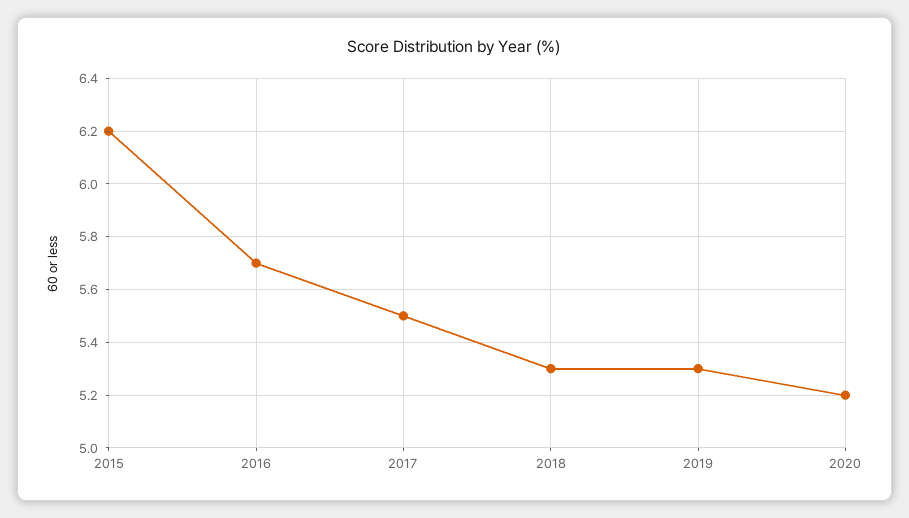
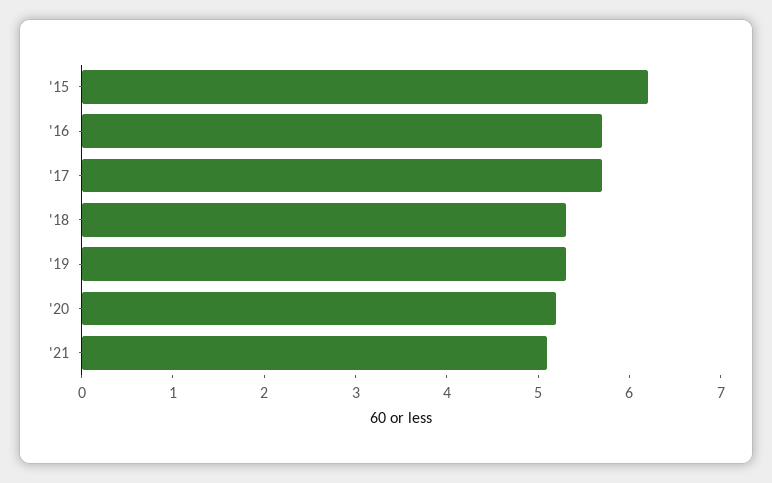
2017: 5.5 -> 5.7
'21: none -> 5.1

